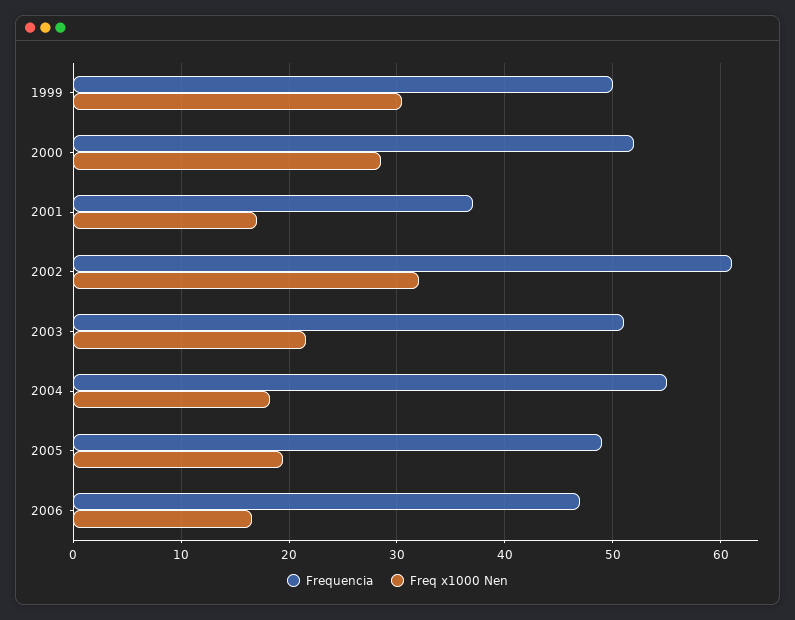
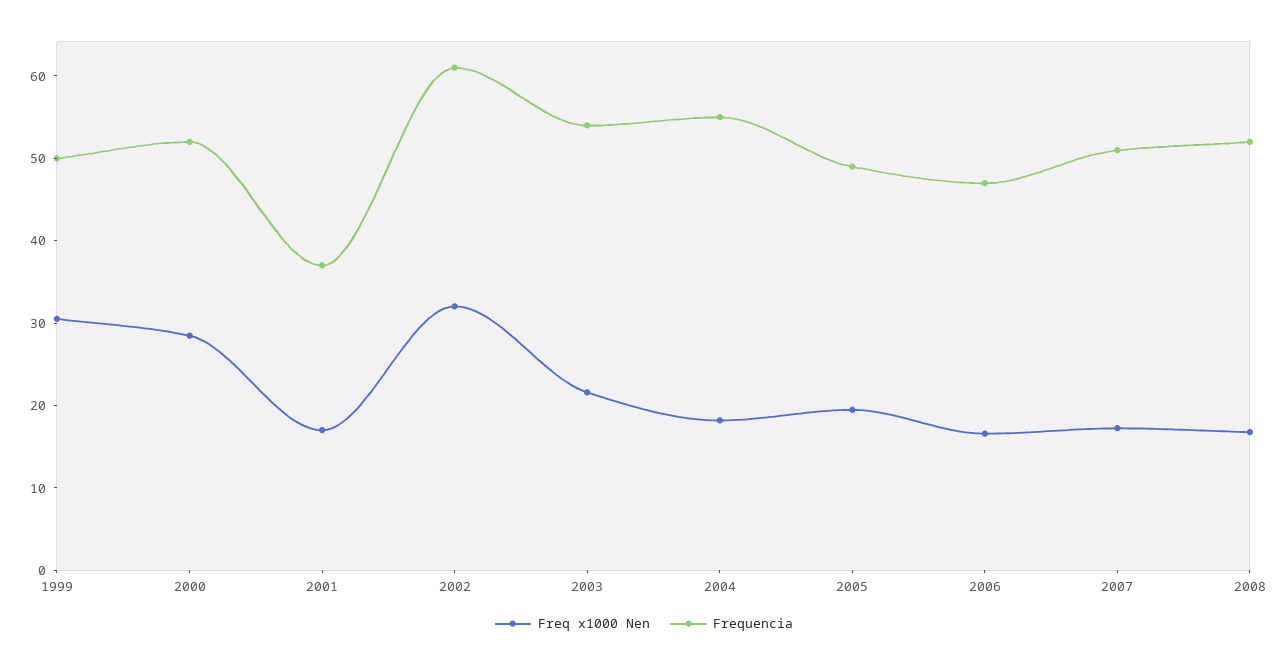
Frequencia, 2003: 51 -> 54
Freq x1000 Nen, 2007: none -> 17
Frequencia, 2007: none -> 51
Freq x1000 Nen, 2008: none -> 17
Frequencia, 2008: none -> 52

